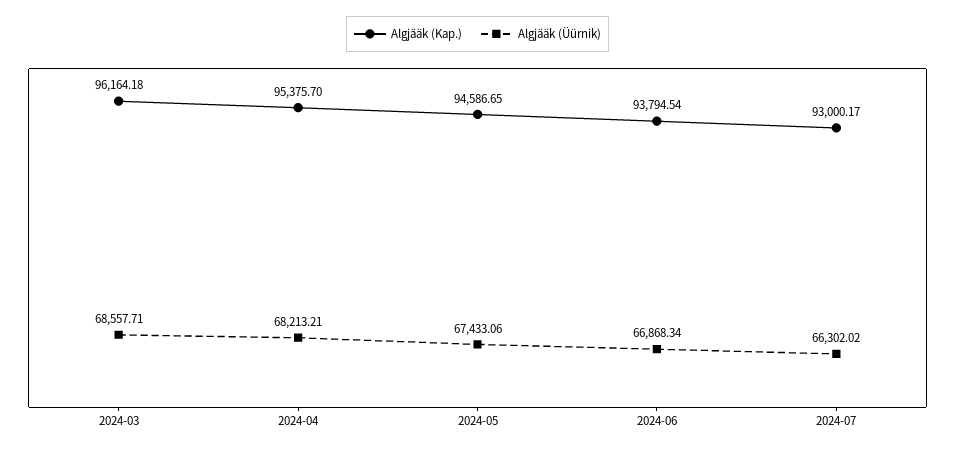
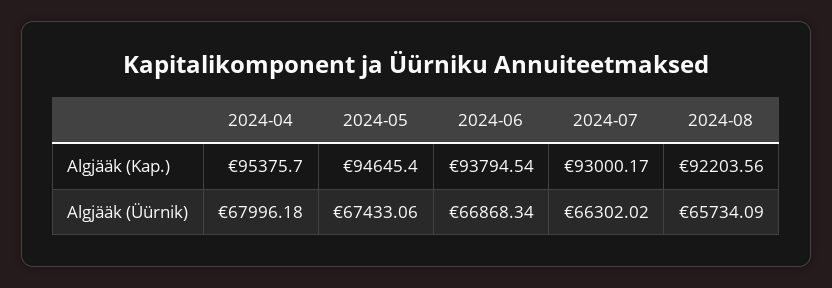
Algjääk (Kap.), 2024-03: 96164.18 -> none
Algjääk (Üürnik), 2024-03: 68557.71 -> none
Algjääk (Üürnik), 2024-04: 68213.21 -> 67996.18
Algjääk (Kap.), 2024-05: 94586.65 -> 94645.4
Algjääk (Kap.), 2024-08: none -> 92203.56
Algjääk (Üürnik), 2024-08: none -> 65734.09

